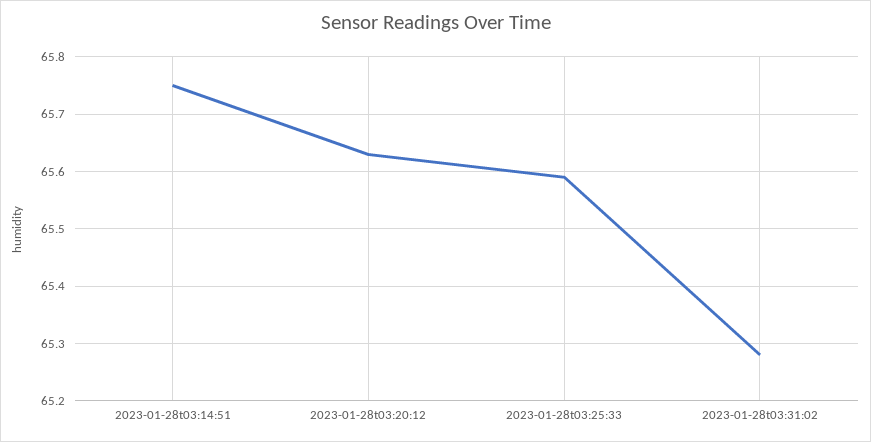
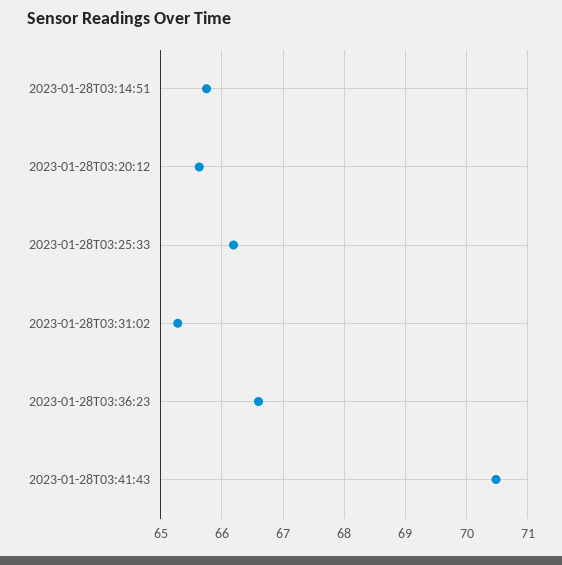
2023-01-28t03:25:33: 65.6 -> 66.2
2023-01-28T03:36:23: none -> 66.6
2023-01-28T03:41:43: none -> 70.5

